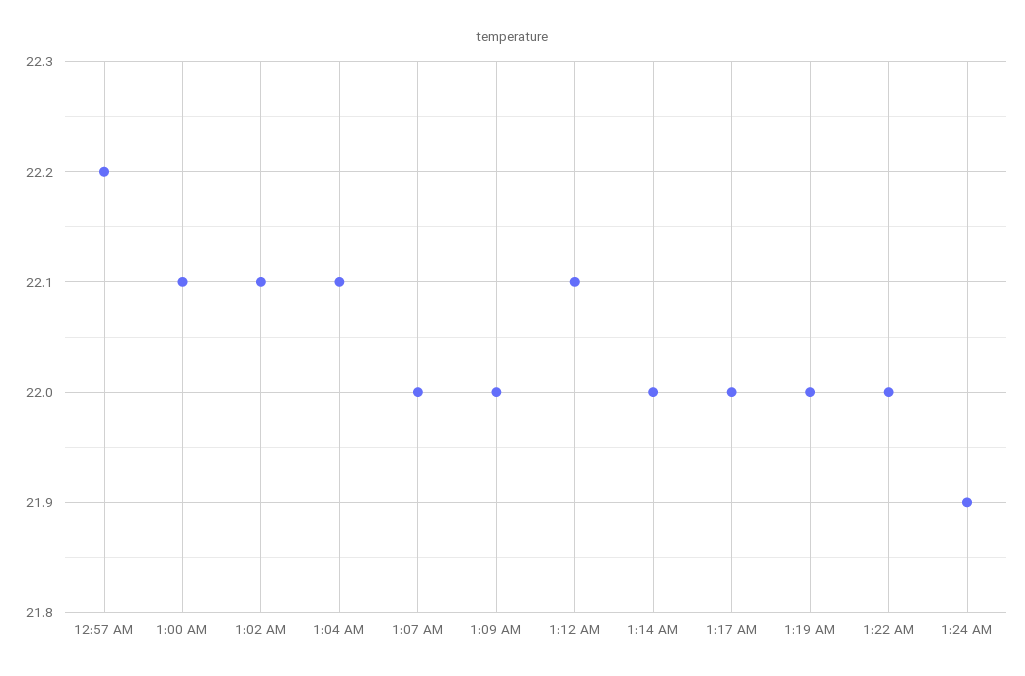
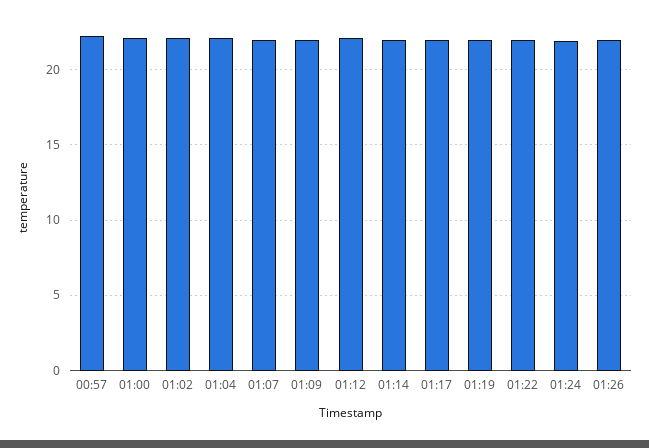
01:26: none -> 22

